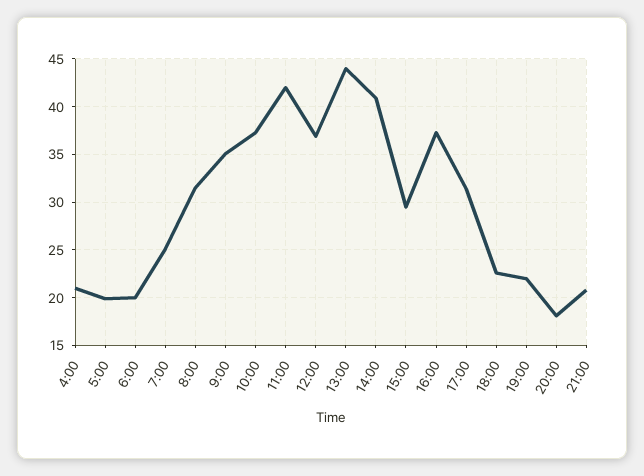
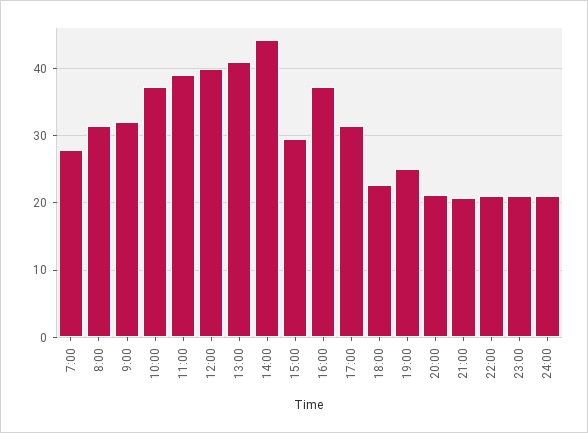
4:00: 21 -> none
5:00: 20 -> none
6:00: 20 -> none
7:00: 25 -> 28
9:00: 35 -> 32
11:00: 42 -> 39
12:00: 37 -> 40
13:00: 44 -> 41
14:00: 41 -> 44
19:00: 22 -> 25
20:00: 18 -> 21
22:00: none -> 21
23:00: none -> 21
24:00: none -> 21

